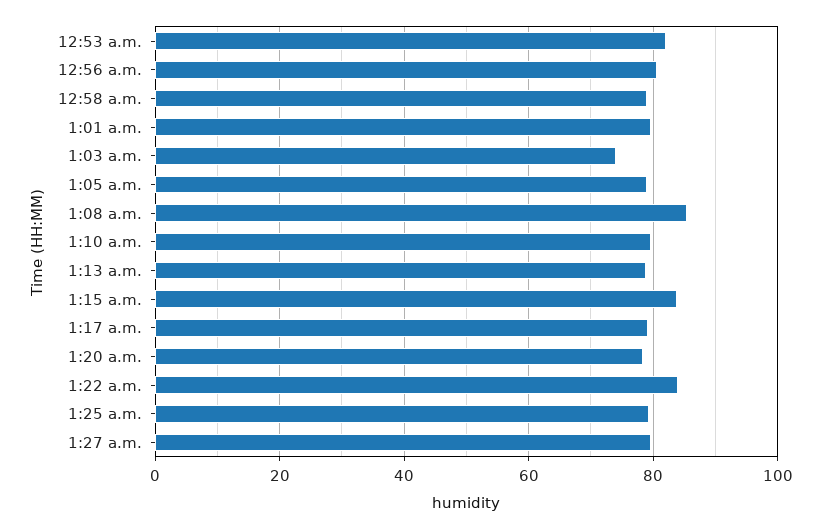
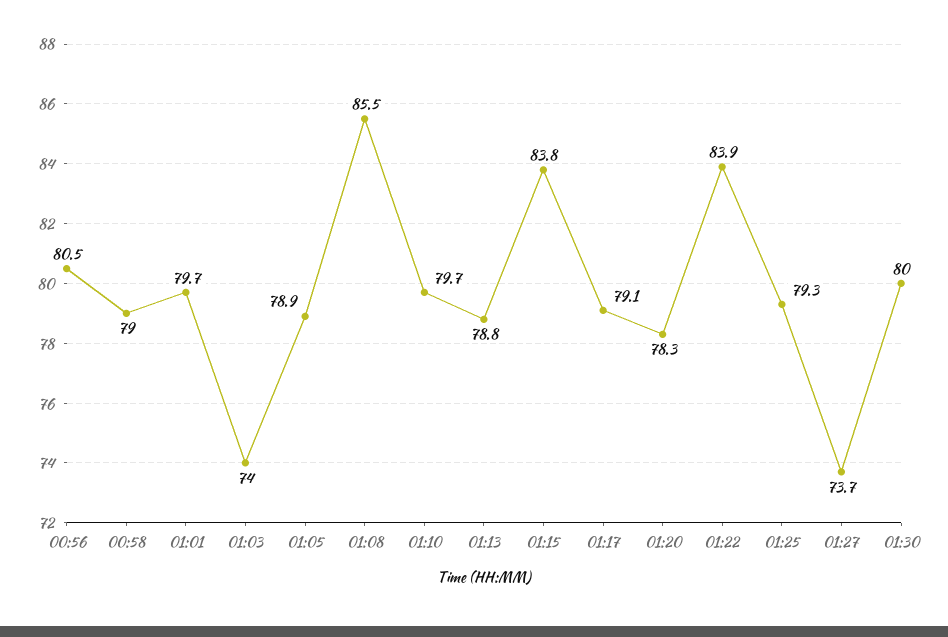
12:53 a.m.: 82 -> none
1:27 a.m.: 80 -> 73.7
01:30: none -> 80

